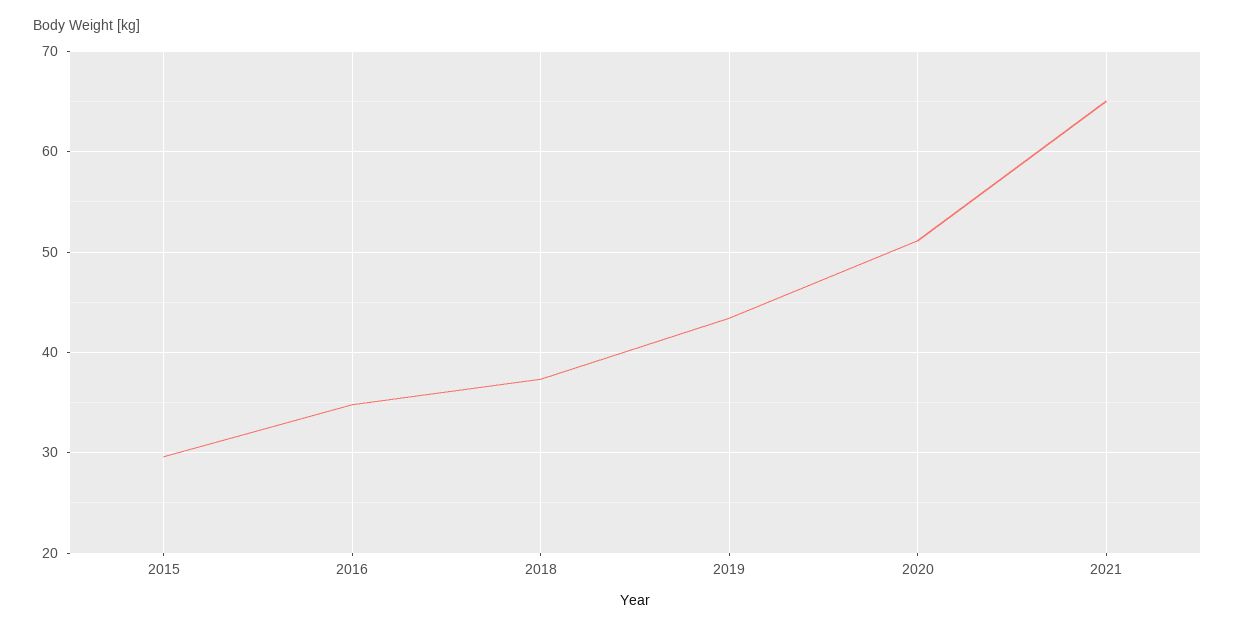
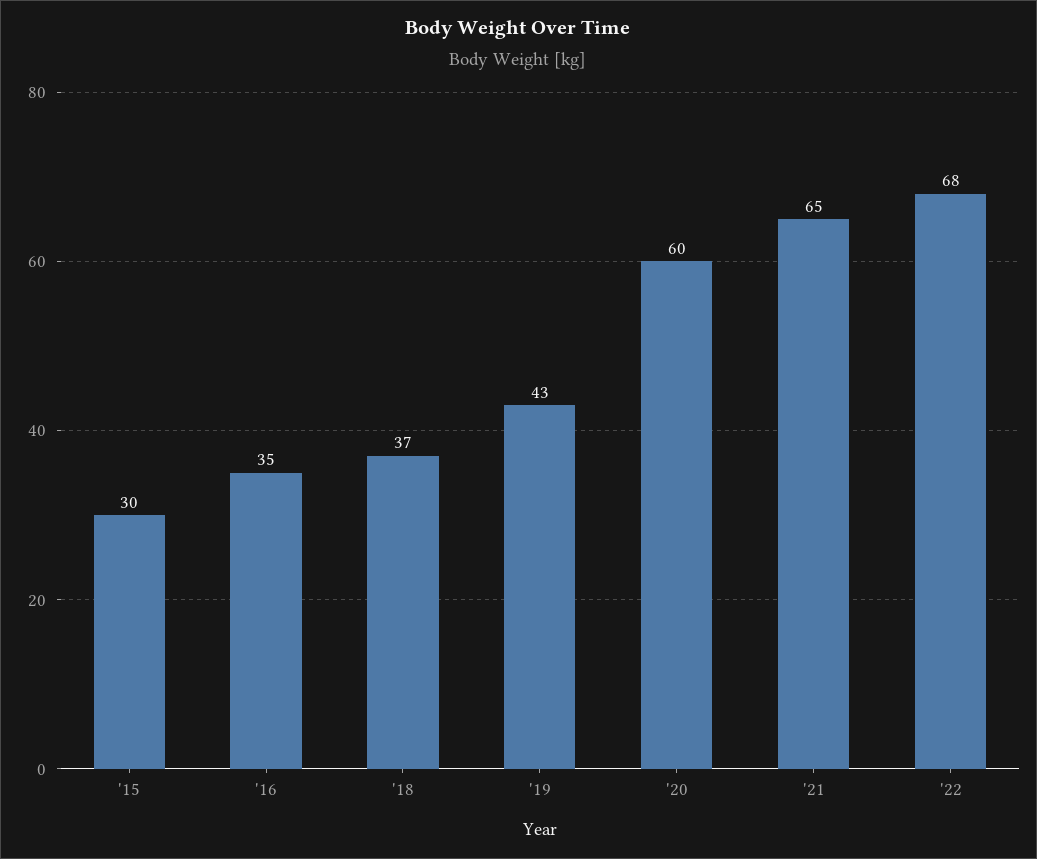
2020: 51 -> 60
'22: none -> 68

